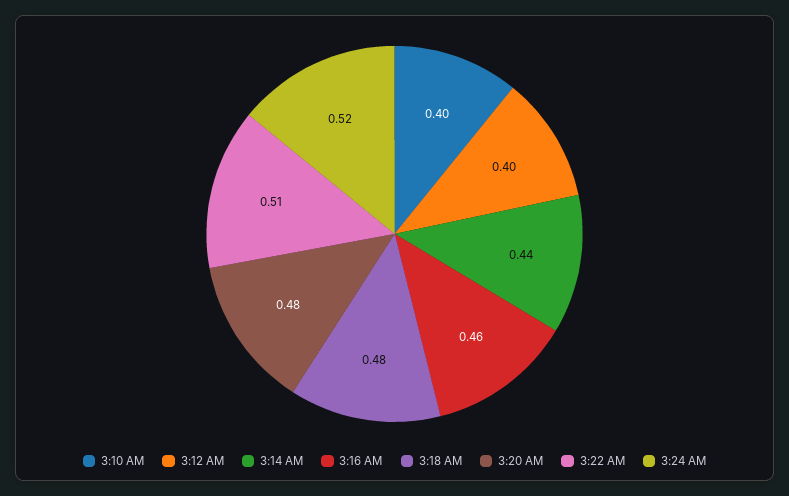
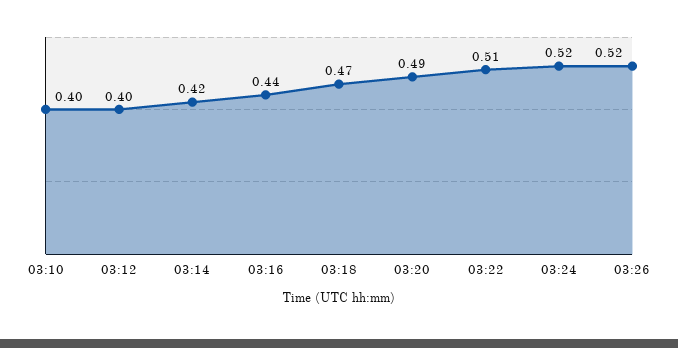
3:14 AM: 0.44 -> 0.42
3:16 AM: 0.46 -> 0.44
3:18 AM: 0.48 -> 0.47
3:20 AM: 0.48 -> 0.49
03:26: none -> 0.52

